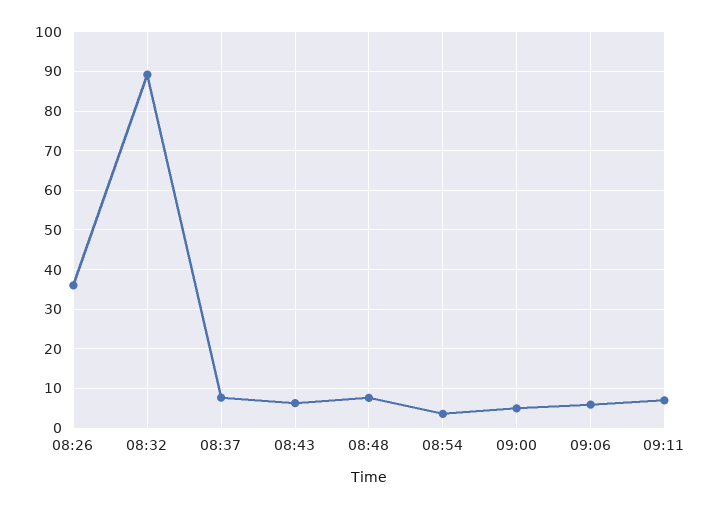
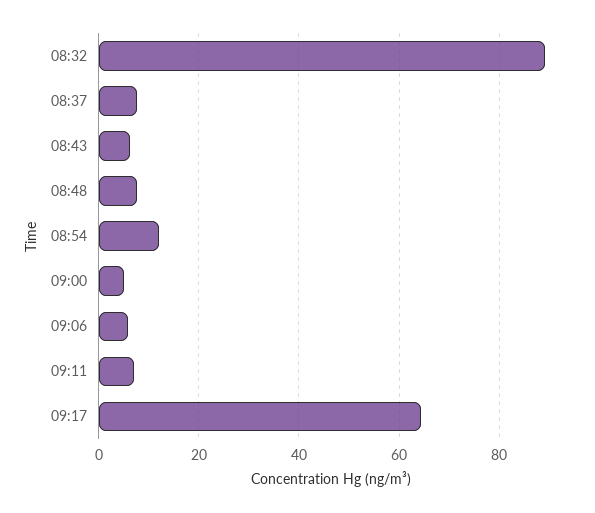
08:26: 36 -> none
08:54: 4 -> 12
09:17: none -> 64

